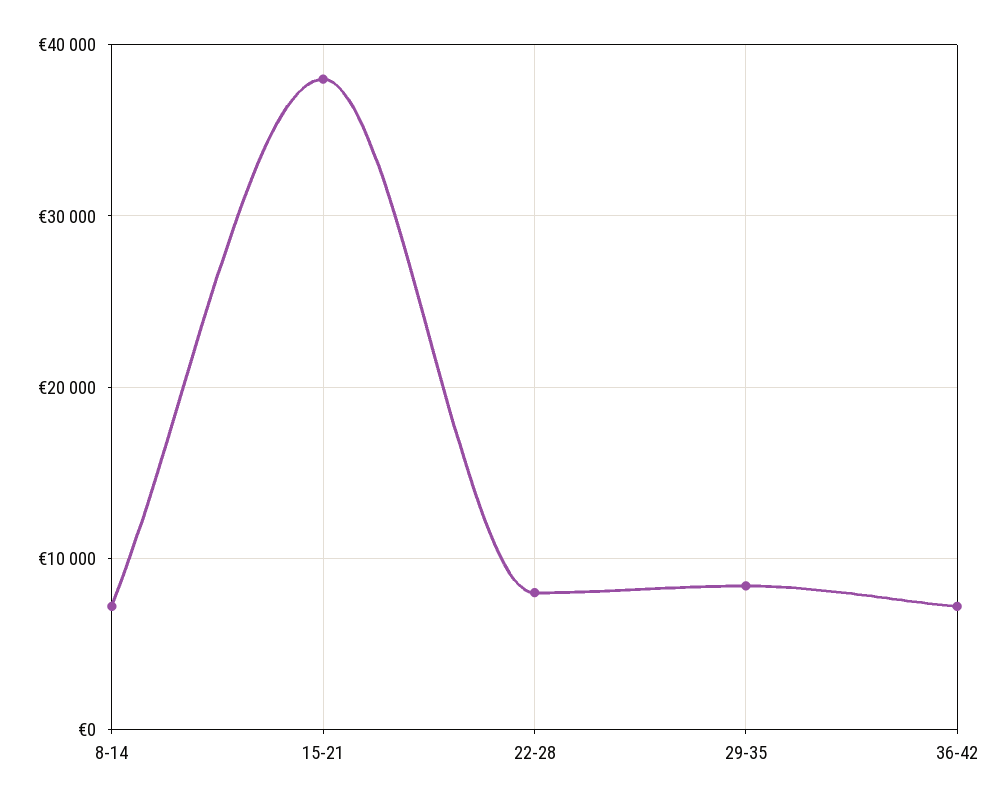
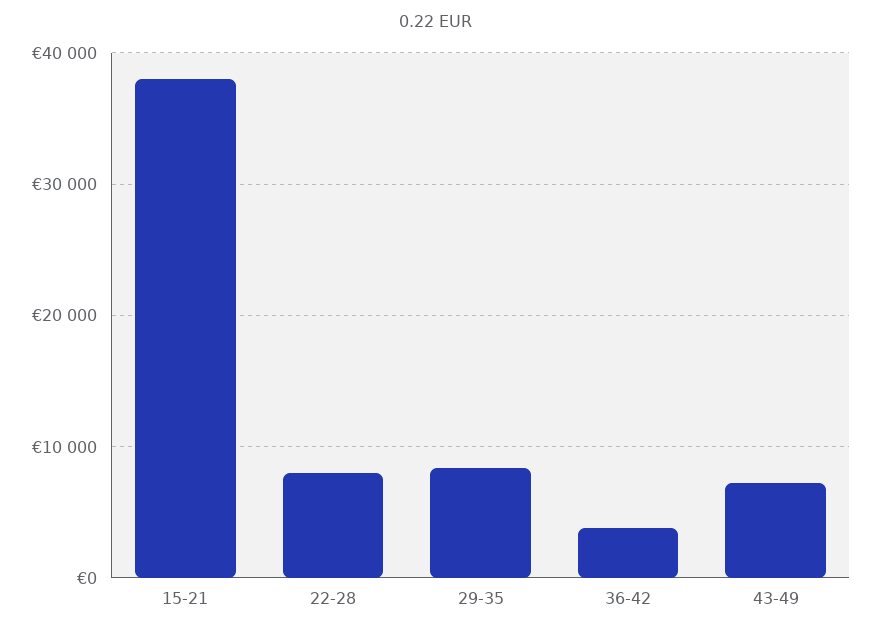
8-14: 7000 -> none
36-42: 7000 -> 4000
43-49: none -> 7000

